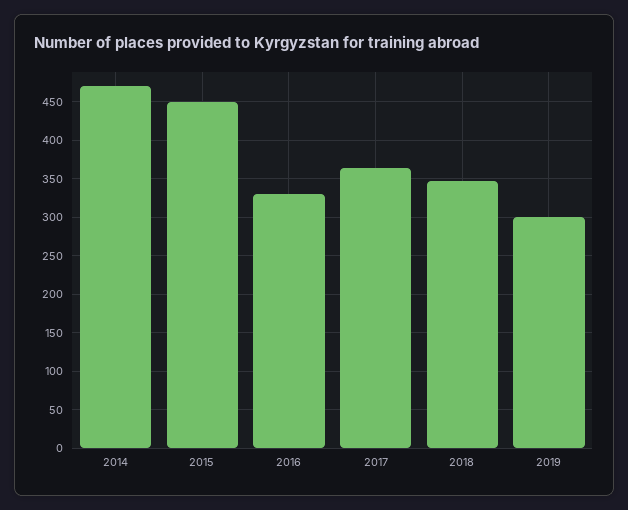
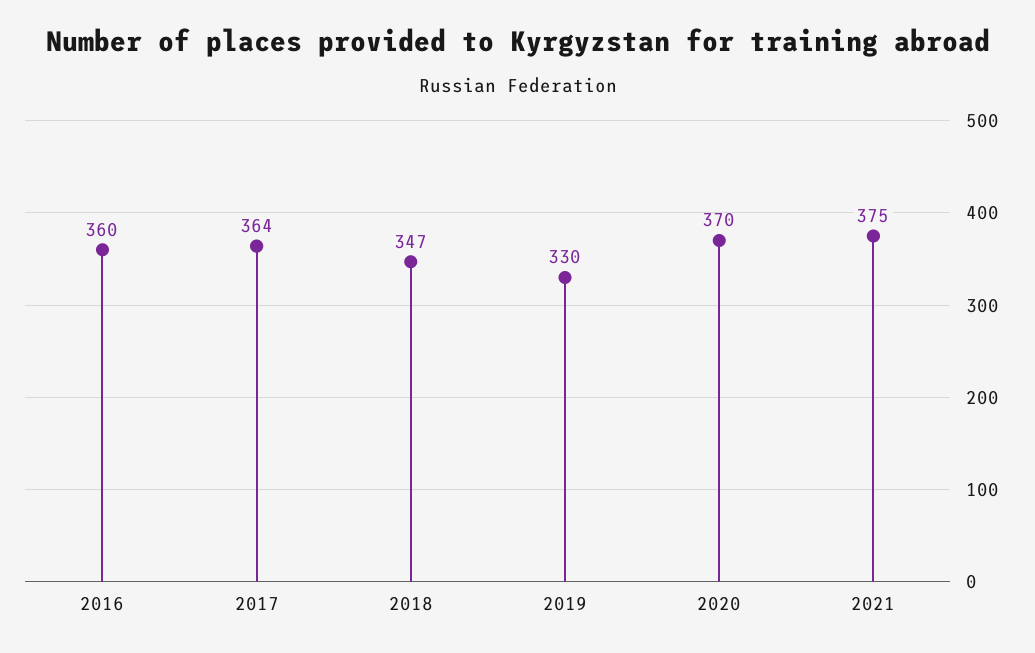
2014: 470 -> none
2015: 450 -> none
2016: 330 -> 360
2019: 300 -> 330
2020: none -> 370
2021: none -> 375

